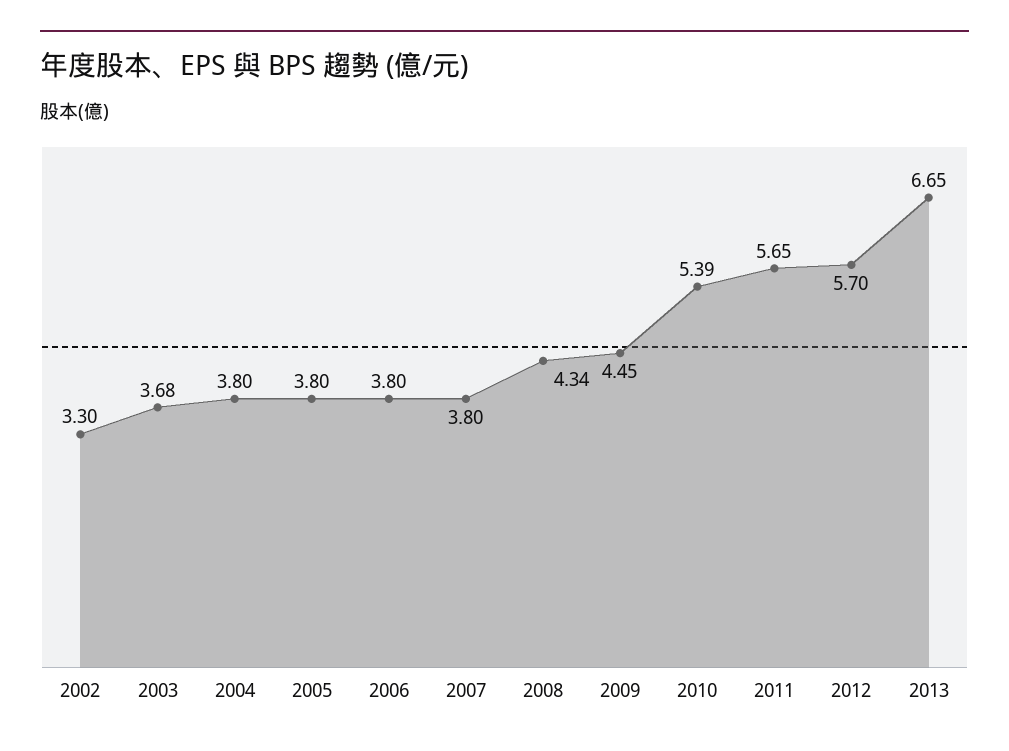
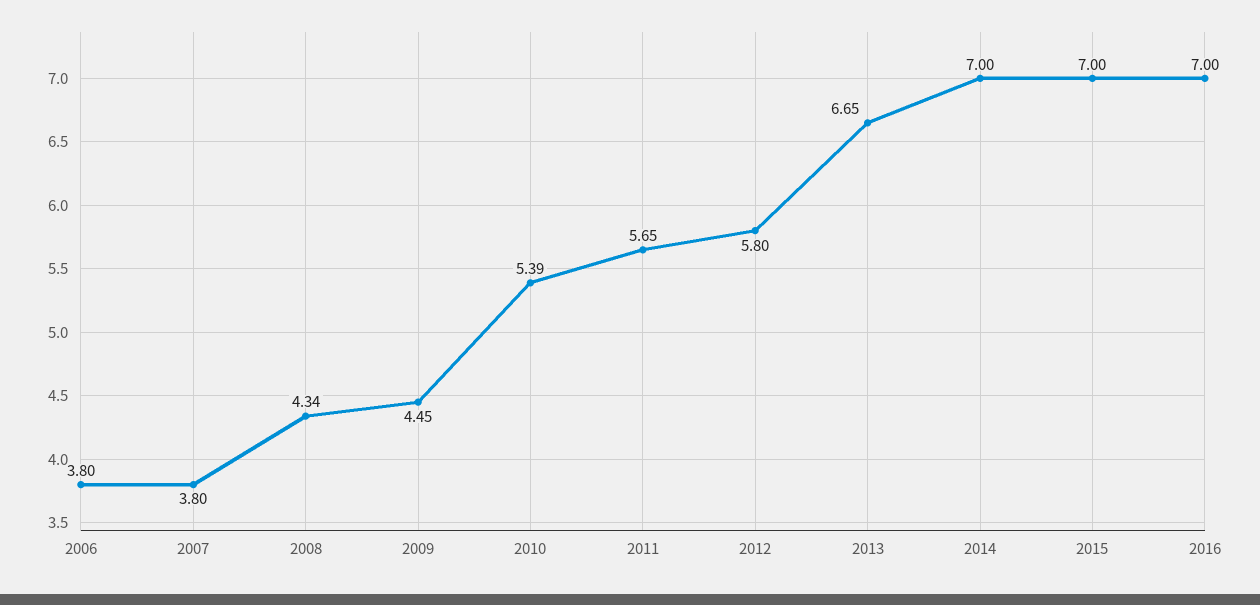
2002: 3.3 -> none
2003: 3.68 -> none
2004: 3.8 -> none
2005: 3.8 -> none
2012: 5.7 -> 5.8
2014: none -> 7
2015: none -> 7
2016: none -> 7

